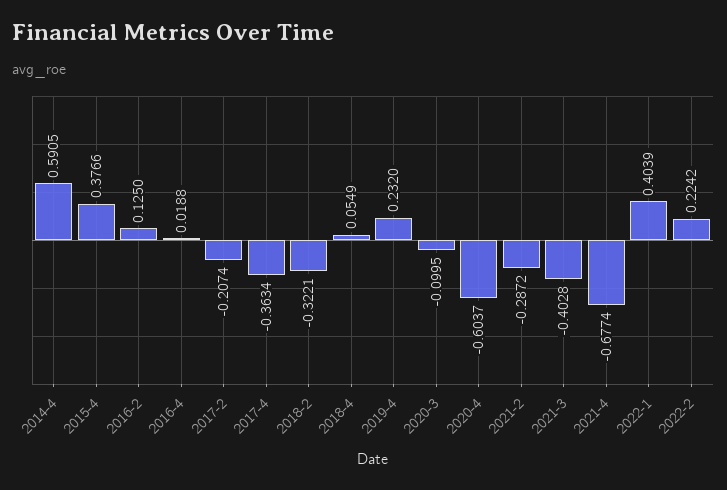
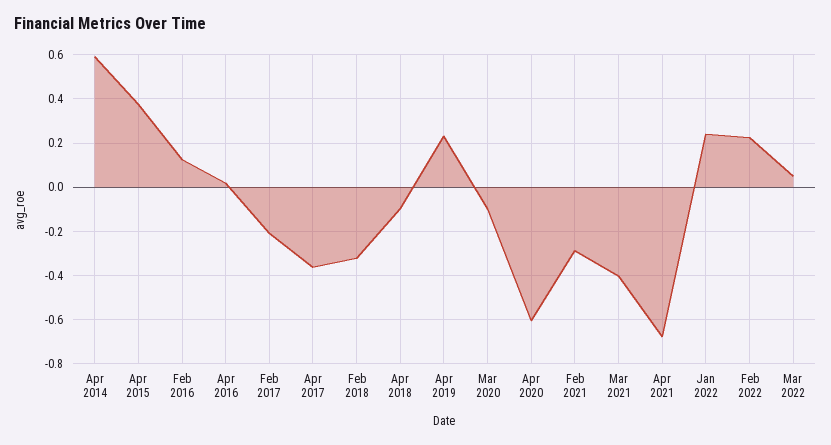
2018-4: 0.0549 -> -0.1
2022-1: 0.4039 -> 0.25
Mar 2022: none -> 0.05

